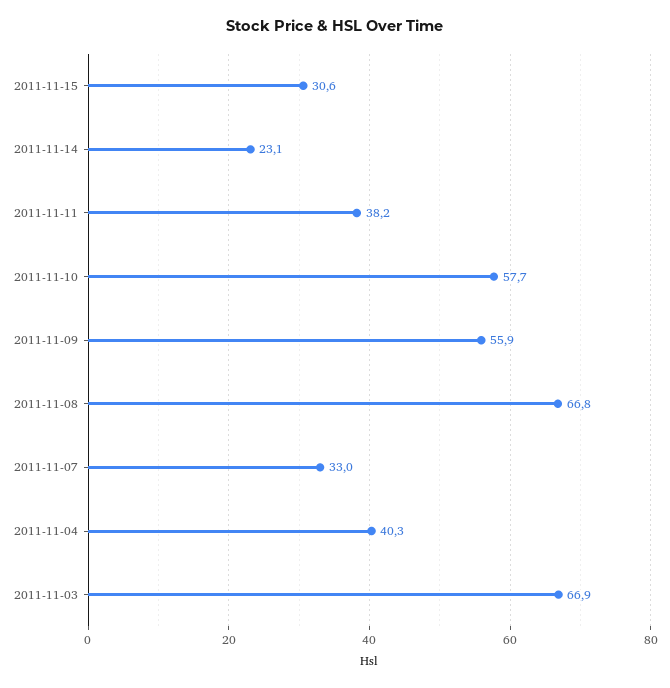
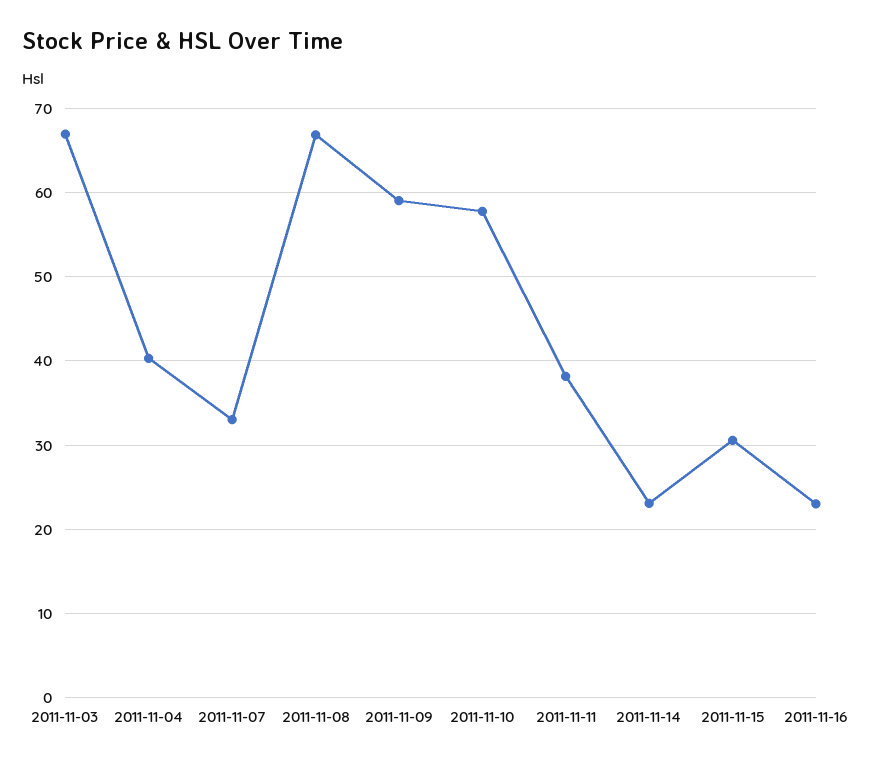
2011-11-09: 55.9 -> 59
2011-11-16: none -> 23

